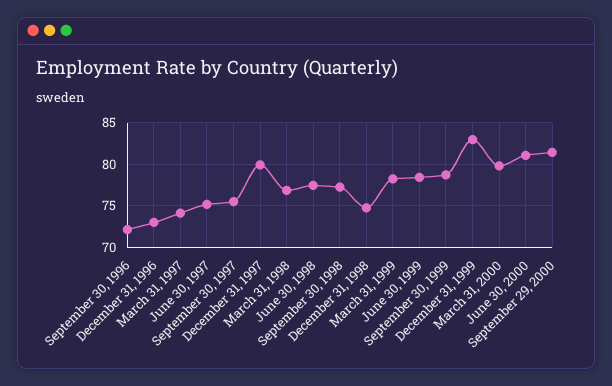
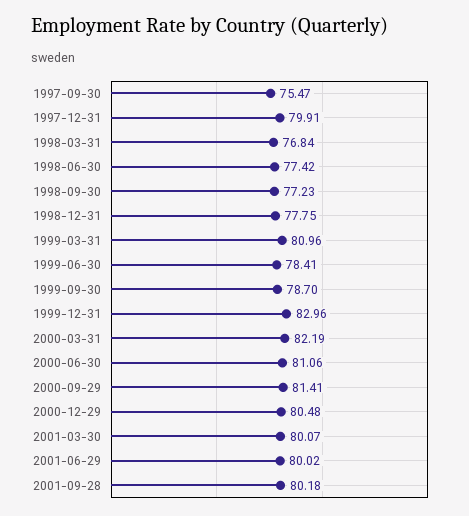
September 30, 1996: 72 -> none
December 31, 1996: 73 -> none
March 31, 1997: 74 -> none
June 30, 1997: 75 -> none
December 31, 1998: 75 -> 77.75
March 31, 1999: 78 -> 80.96
March 31, 2000: 80 -> 82.19
2000-12-29: none -> 80.48
2001-03-30: none -> 80.07
2001-06-29: none -> 80.02
2001-09-28: none -> 80.18

